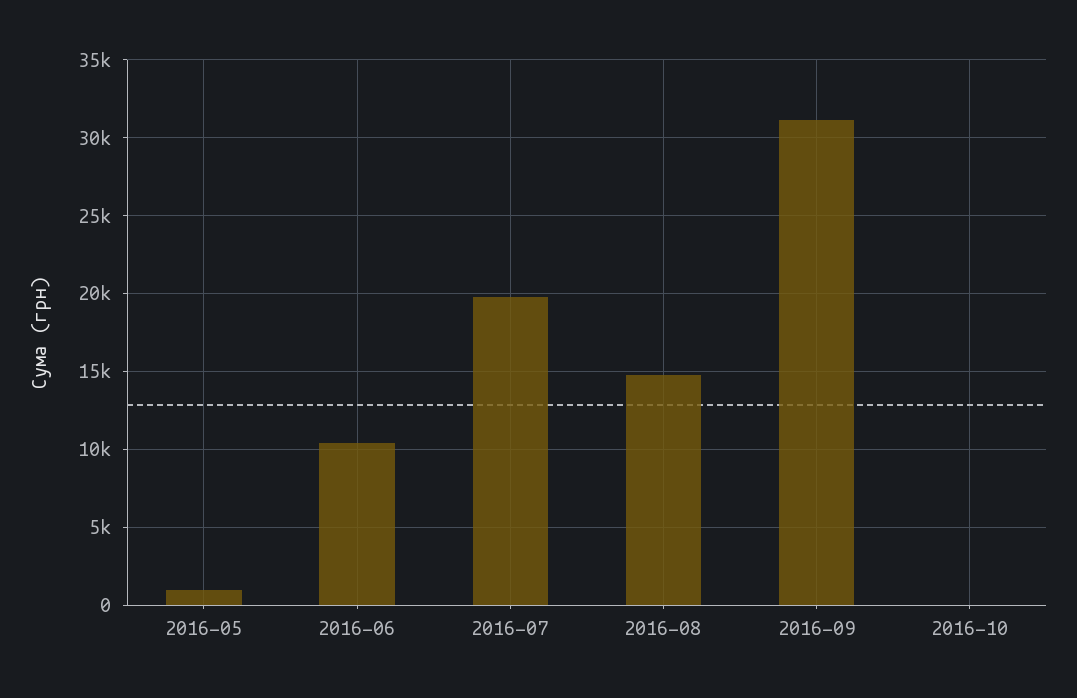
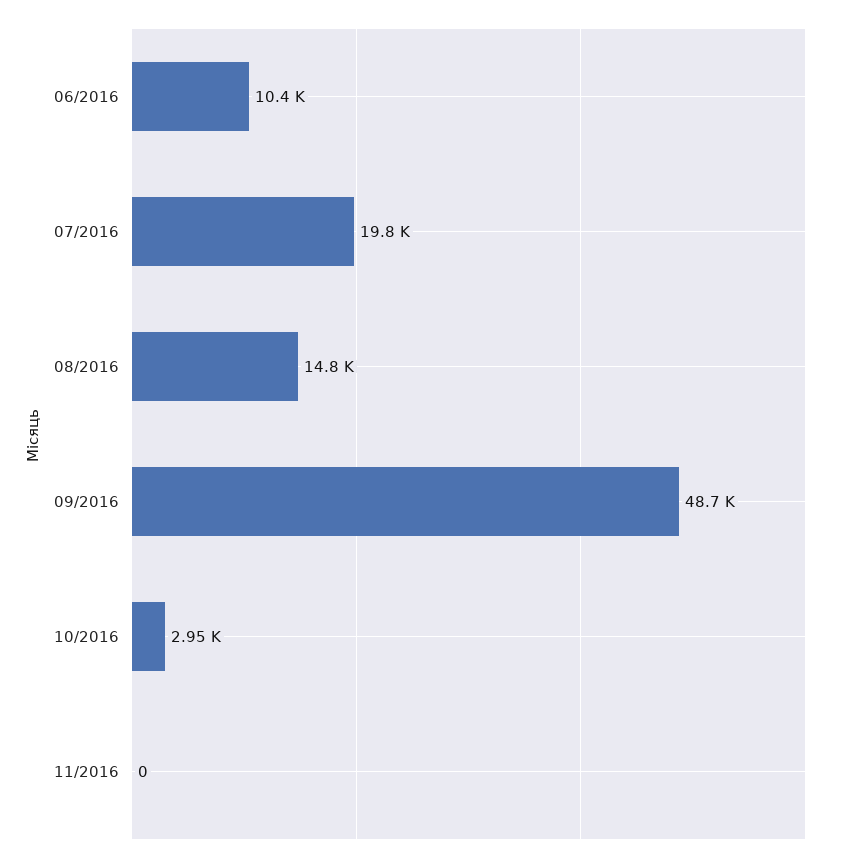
2016-05: 1000 -> none
2016-09: 31000 -> 48700
2016-10: 0 -> 2950
11/2016: none -> 0

